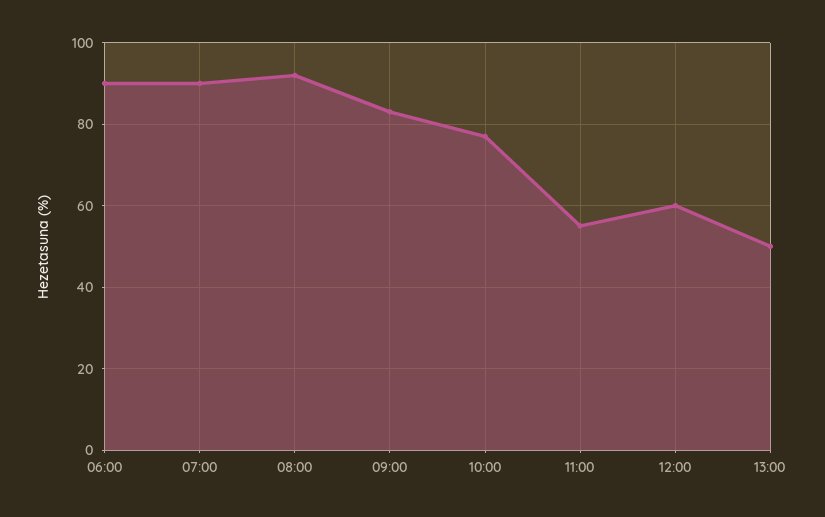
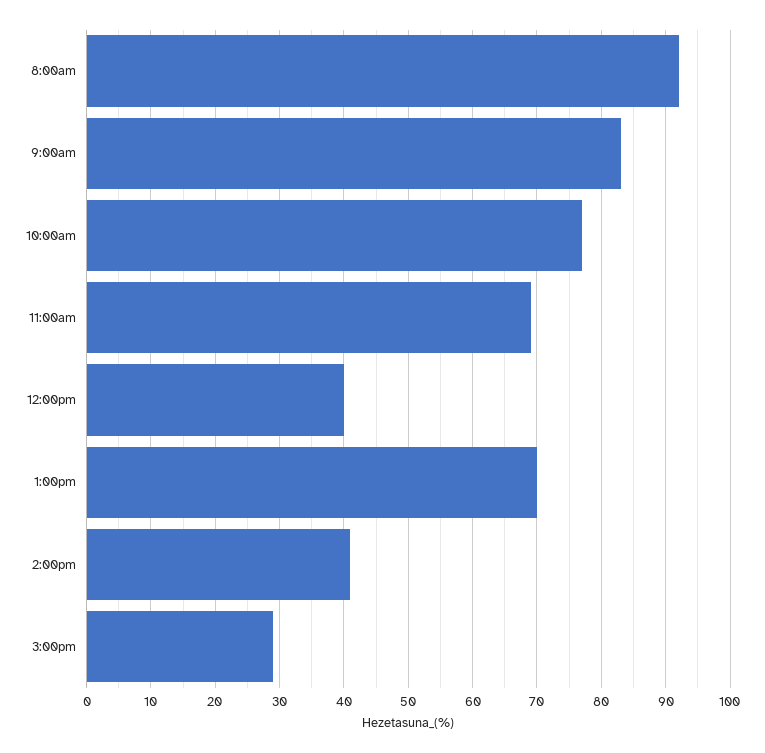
06:00: 90 -> none
07:00: 90 -> none
11:00: 55 -> 69
12:00: 60 -> 40
13:00: 50 -> 70
2:00pm: none -> 41
3:00pm: none -> 29

